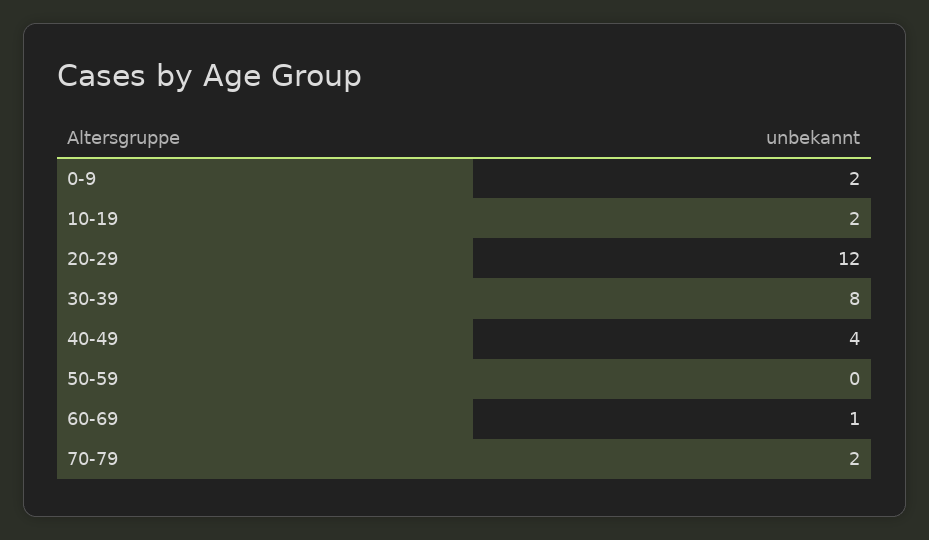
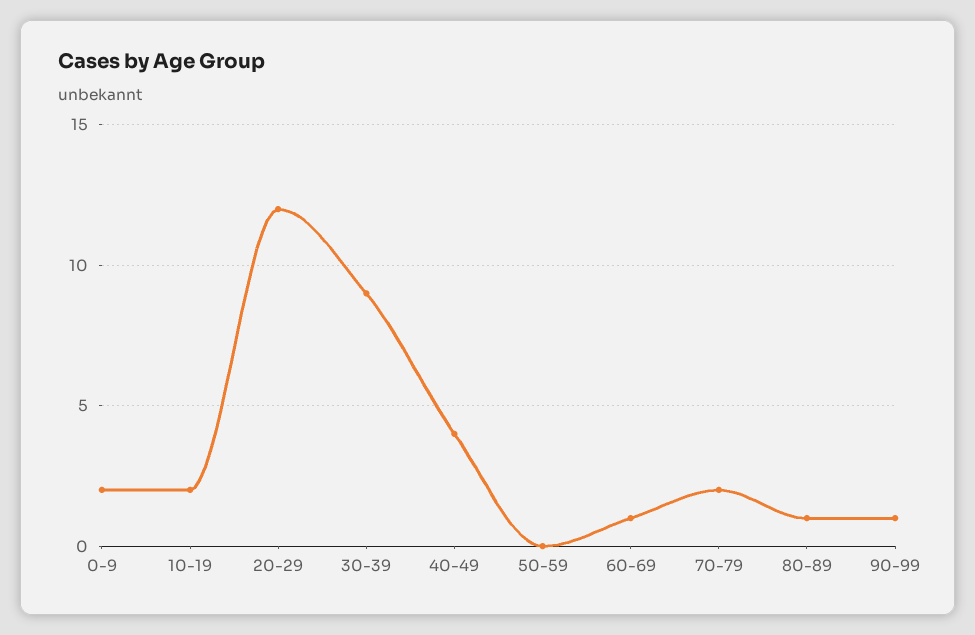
30-39: 8 -> 9
80-89: none -> 1
90-99: none -> 1

